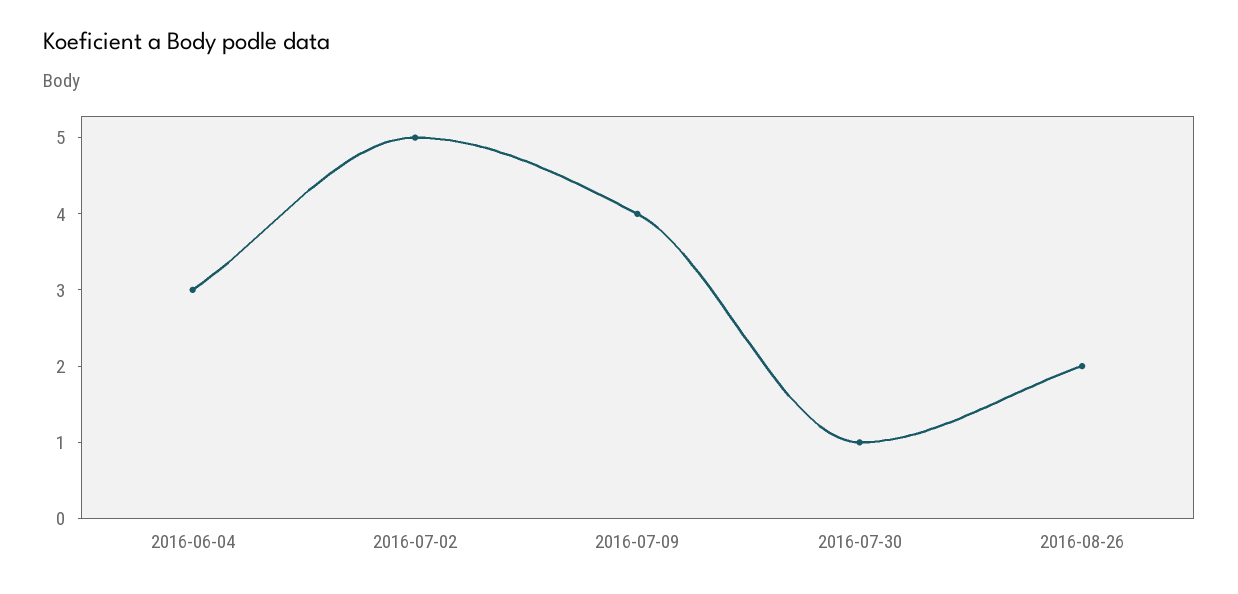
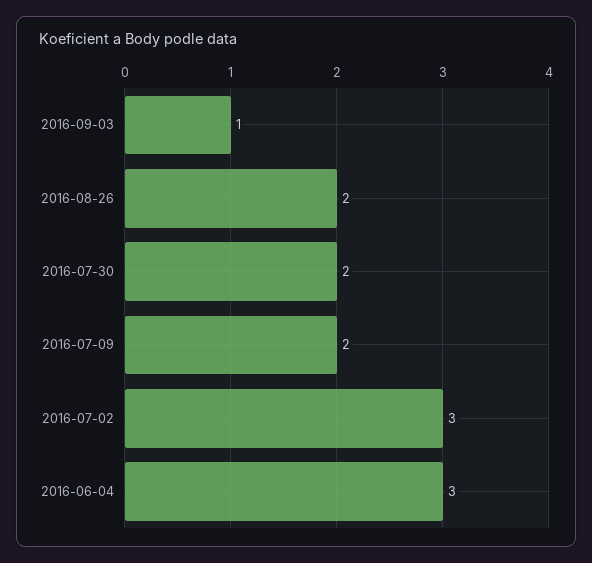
2016-07-02: 5 -> 3
2016-07-09: 4 -> 2
2016-07-30: 1 -> 2
2016-09-03: none -> 1

